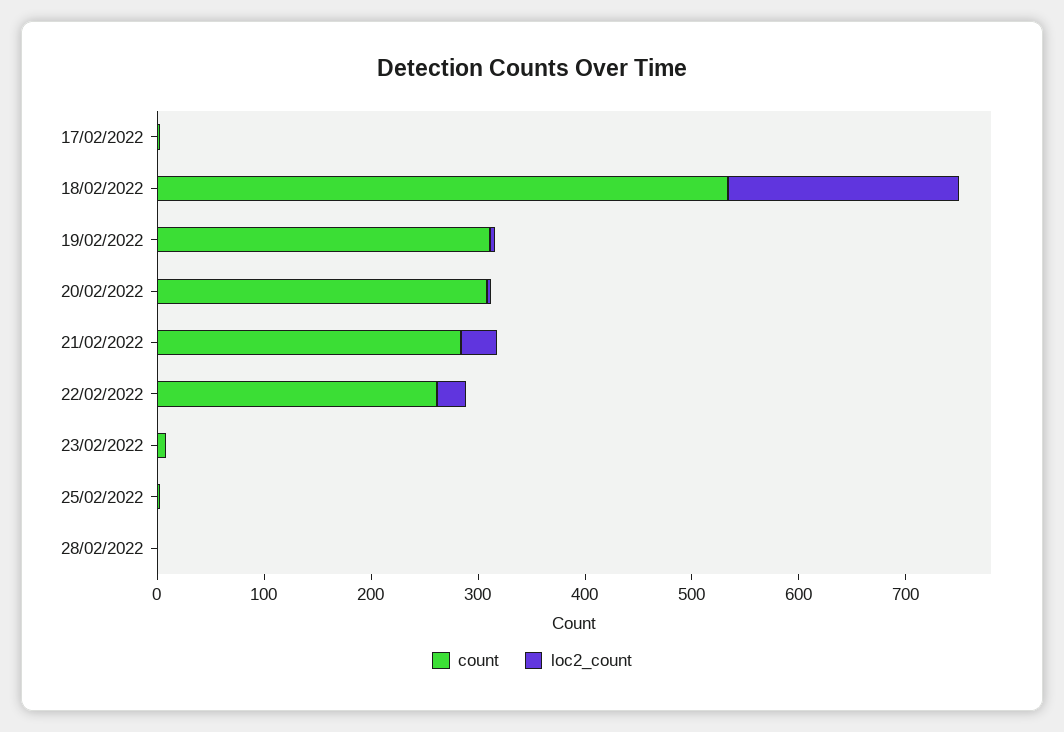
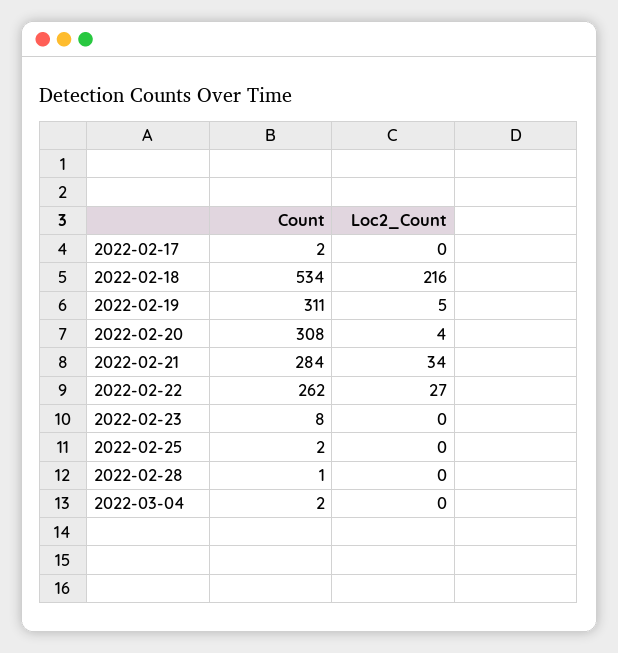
count, 2022-03-04: none -> 2
loc2_count, 2022-03-04: none -> 0

